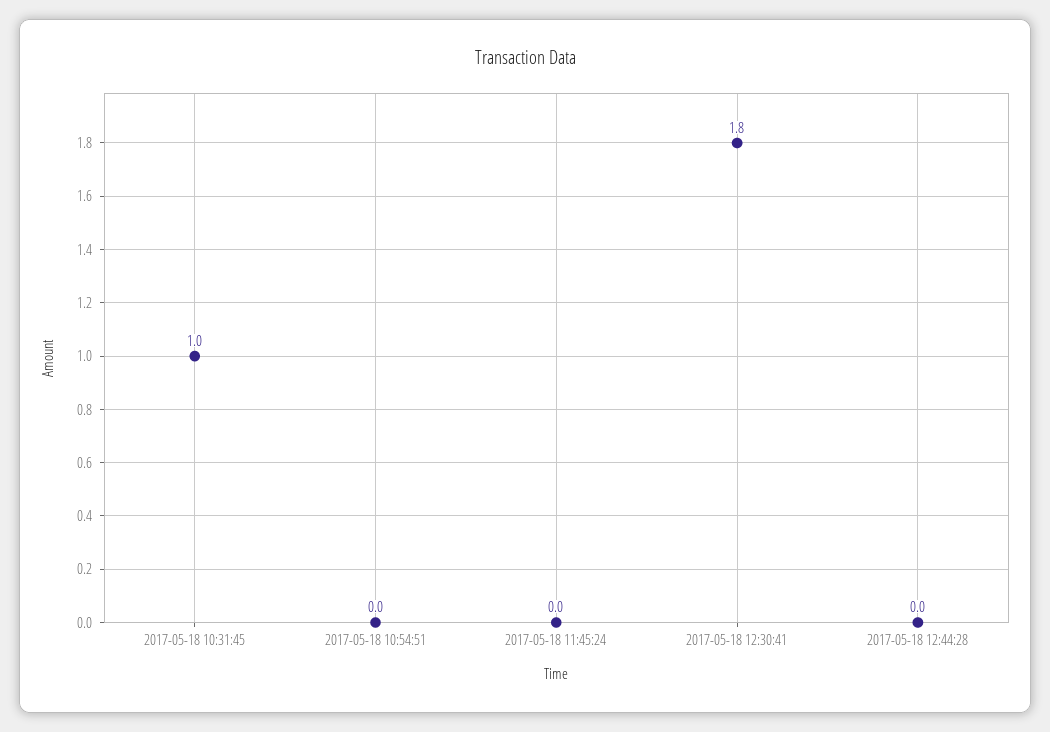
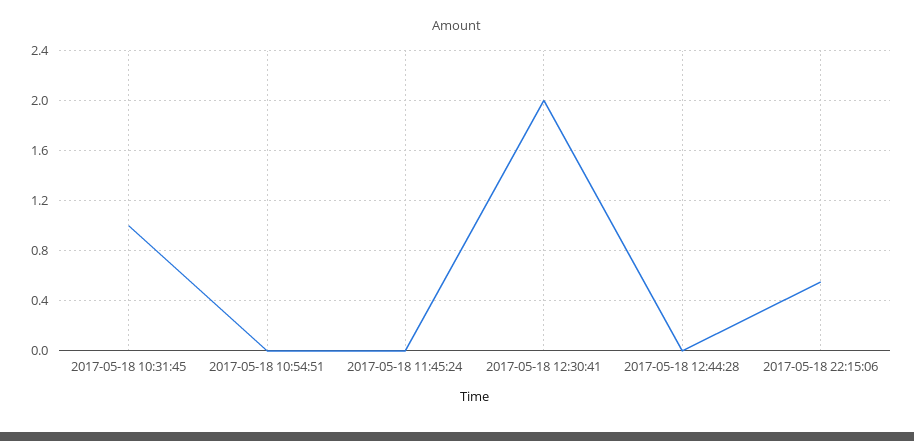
2017-05-18 12:30:41: 1.8 -> 2
2017-05-18 22:15:06: none -> 0.55

